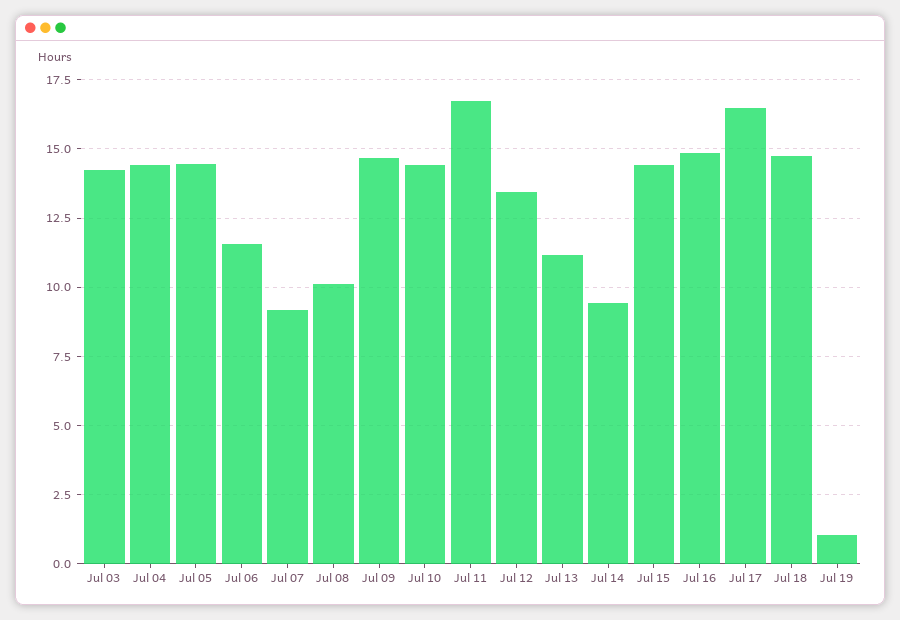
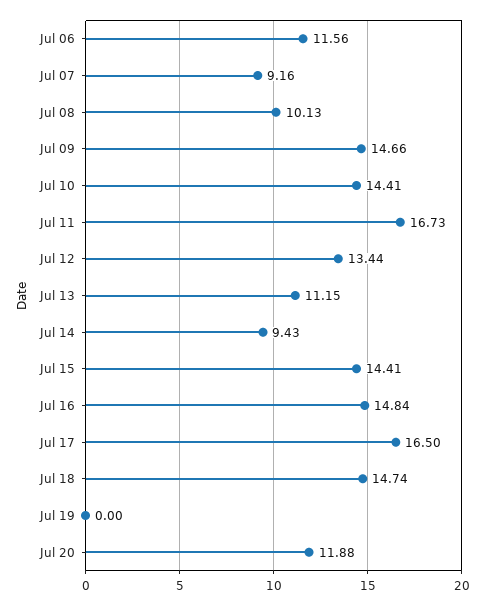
Jul 03: 14.25 -> none
Jul 04: 14.5 -> none
Jul 05: 14.5 -> none
Jul 19: 1 -> 0
Jul 20: none -> 11.88

